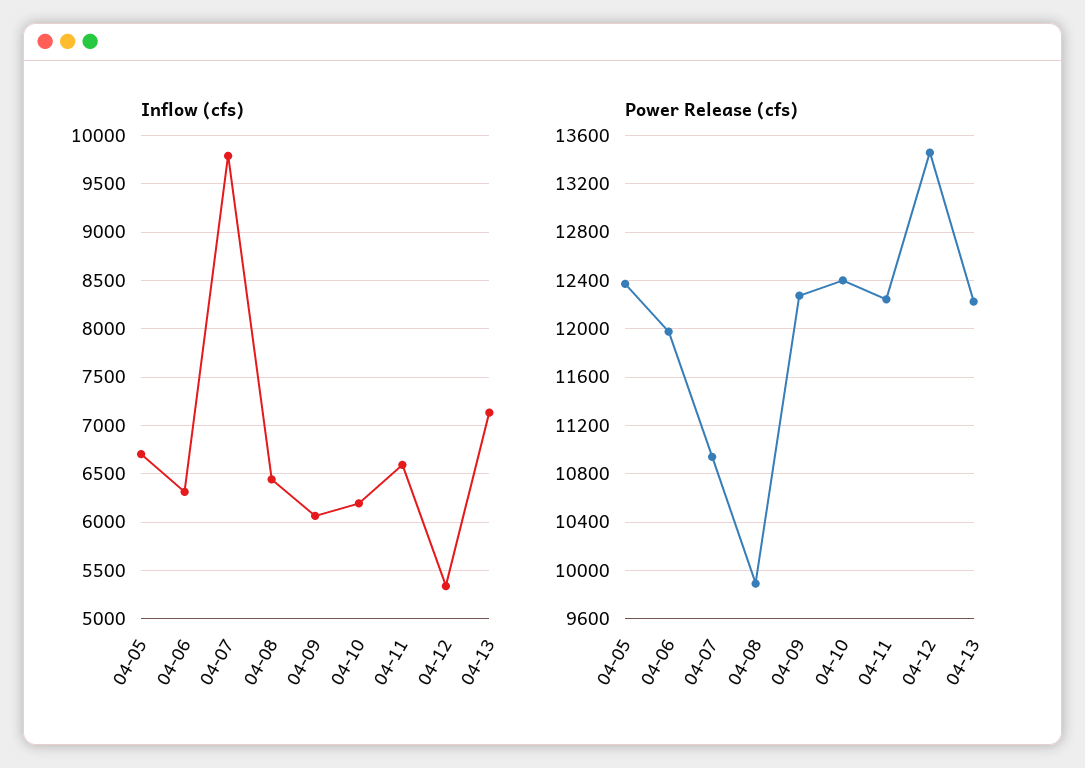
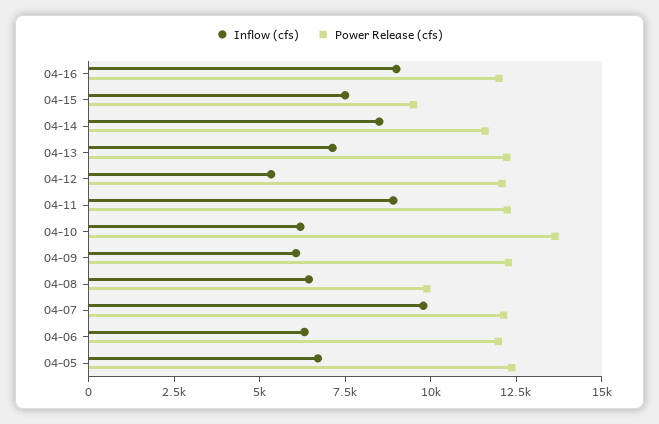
Inflow (cfs), 04-11: 6600 -> 9000
Power Release (cfs), 04-07: 10950 -> 12000
Power Release (cfs), 04-10: 12400 -> 13500
Power Release (cfs), 04-12: 13450 -> 12000
Inflow (cfs), 04-16: none -> 9000
Power Release (cfs), 04-16: none -> 12000
Inflow (cfs), 04-15: none -> 7500
Power Release (cfs), 04-15: none -> 9500
Inflow (cfs), 04-14: none -> 8500
Power Release (cfs), 04-14: none -> 11500

